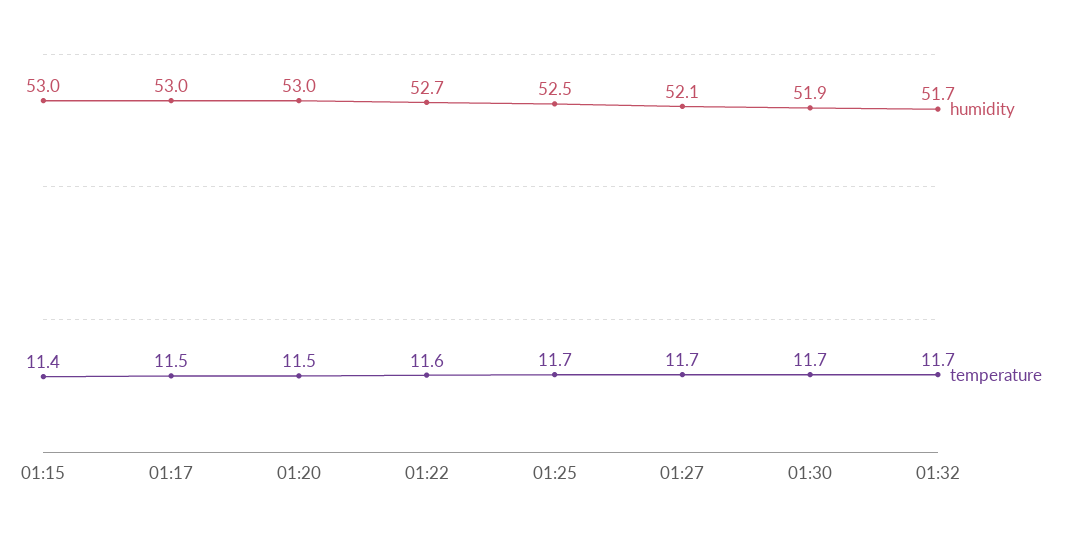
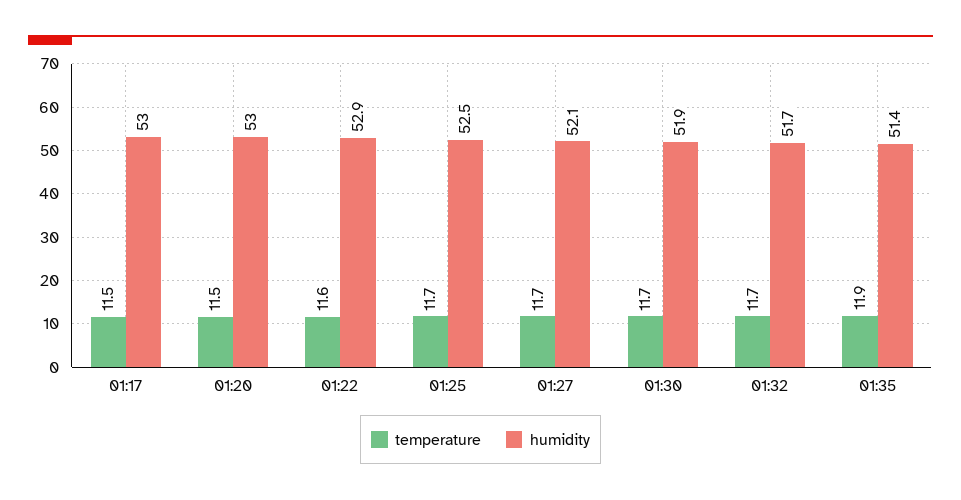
humidity, 01:15: 53 -> none
temperature, 01:15: 11.4 -> none
humidity, 01:22: 52.7 -> 52.9
temperature, 01:35: none -> 11.9
humidity, 01:35: none -> 51.4

